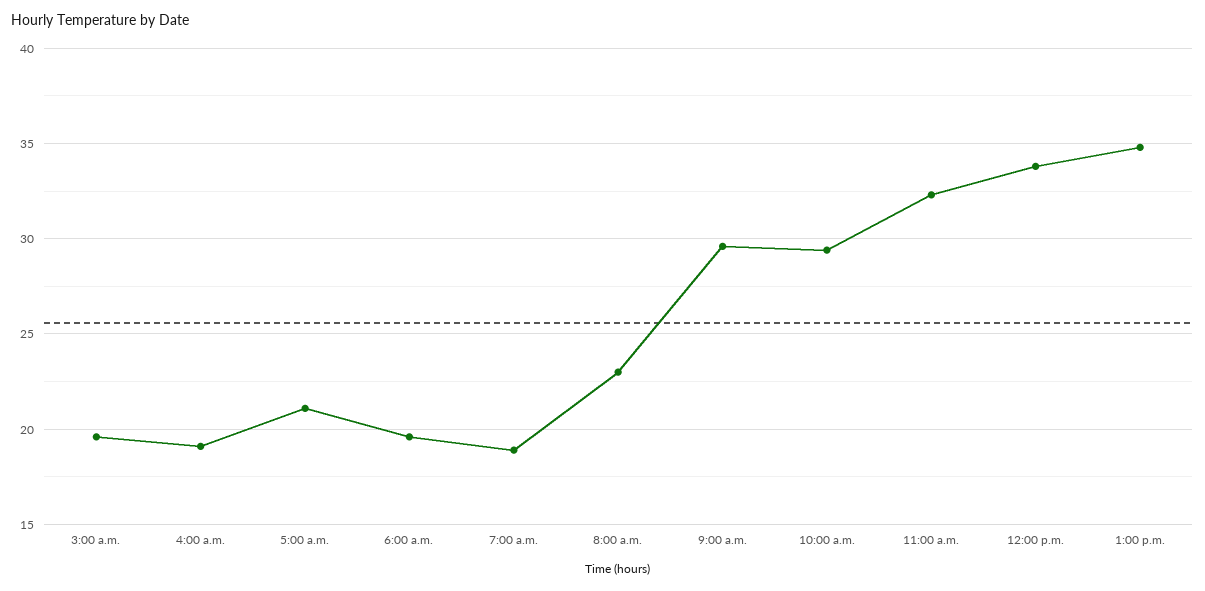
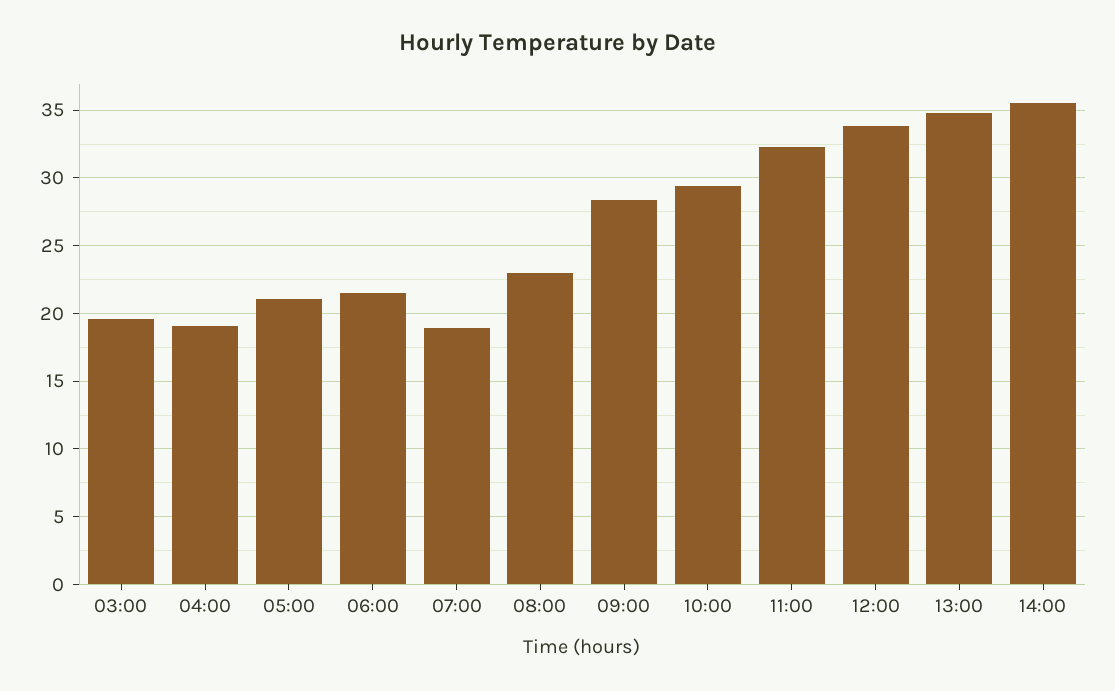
6:00 a.m.: 19.5 -> 21.5
9:00 a.m.: 29.5 -> 28.5
14:00: none -> 35.5

